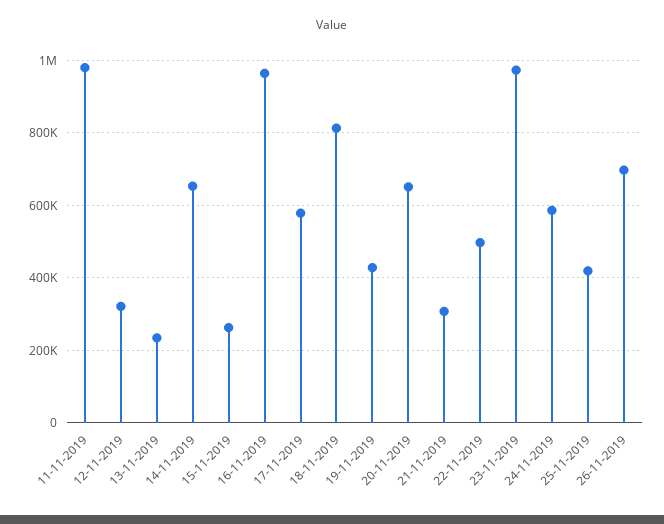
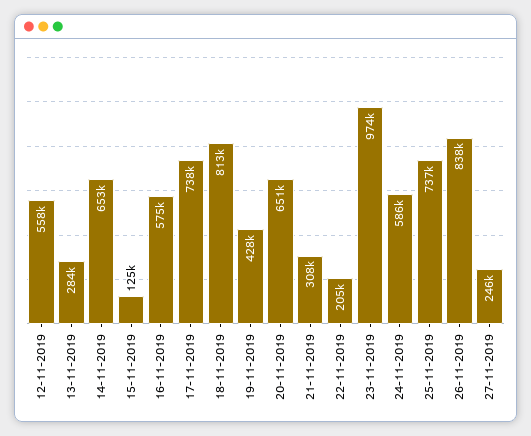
11-11-2019: 980000 -> none
12-11-2019: 320000 -> 558000
13-11-2019: 240000 -> 284000
15-11-2019: 260000 -> 125000
16-11-2019: 960000 -> 575000
17-11-2019: 580000 -> 738000
22-11-2019: 500000 -> 205000
25-11-2019: 420000 -> 737000
26-11-2019: 700000 -> 838000
27-11-2019: none -> 246000

